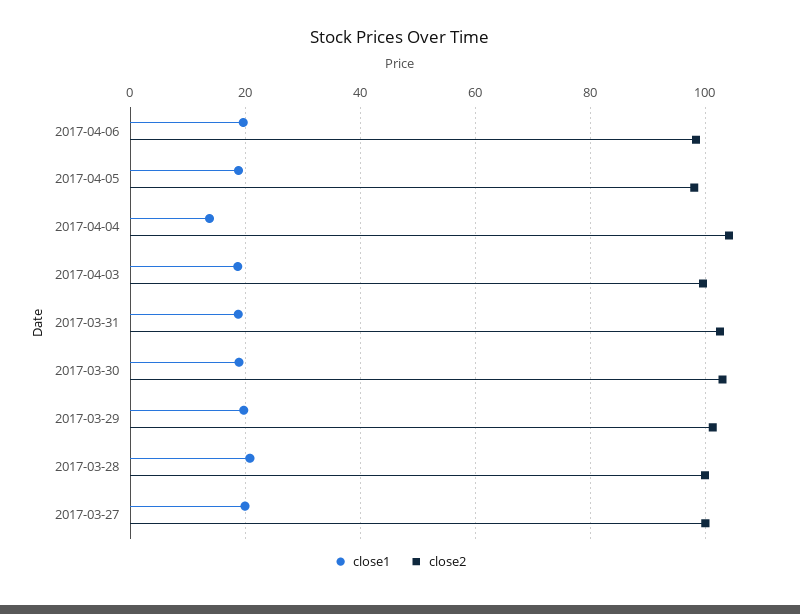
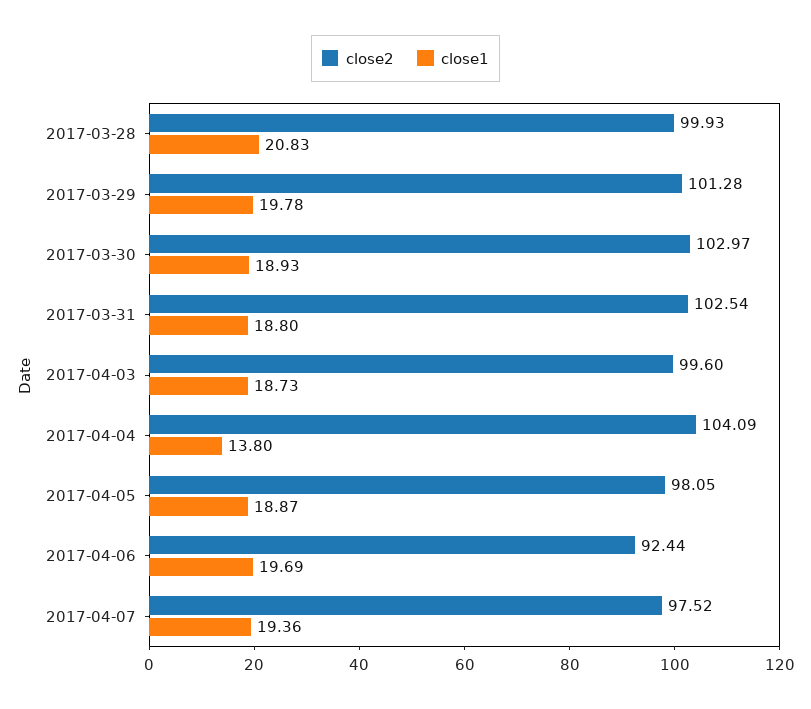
close2, 2017-04-06: 98 -> 92.44
close1, 2017-03-27: 20 -> none
close2, 2017-03-27: 100 -> none
close2, 2017-04-07: none -> 97.52
close1, 2017-04-07: none -> 19.36

